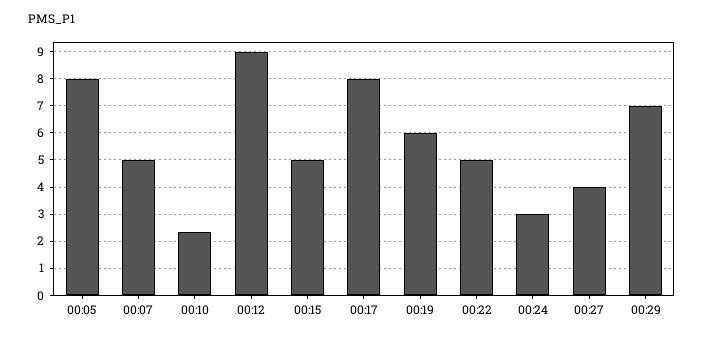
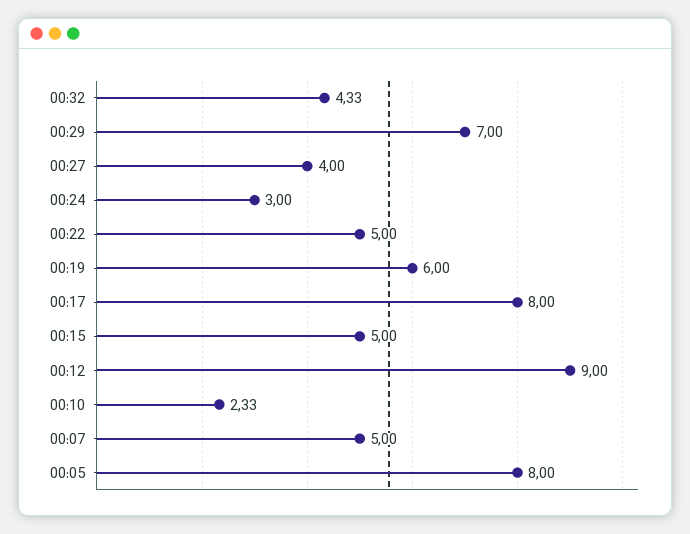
00:32: none -> 4.33

